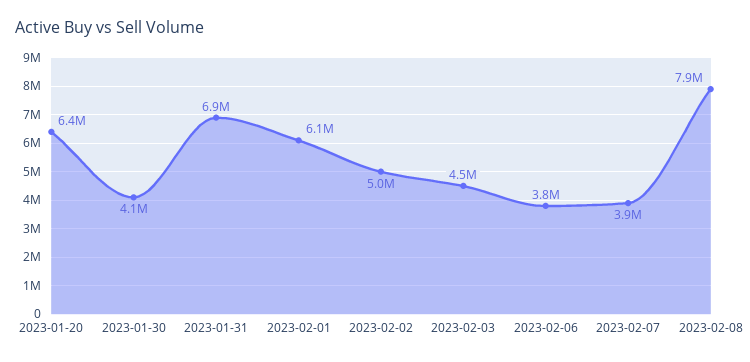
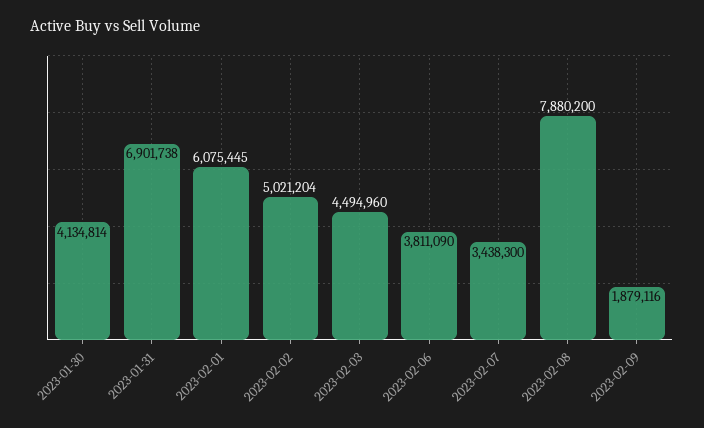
2023-01-20: 6400000 -> none
2023-02-07: 3900000 -> 3438300
2023-02-09: none -> 1879116

